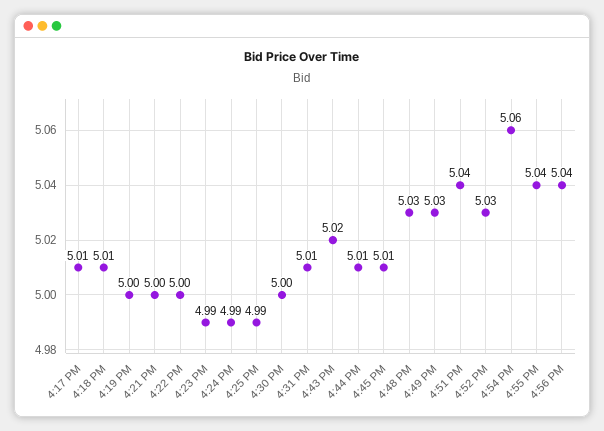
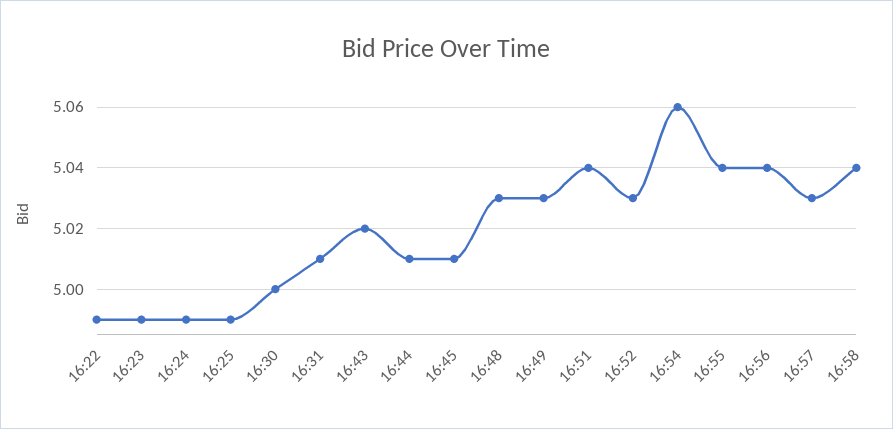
4:17 PM: 5.01 -> none
4:18 PM: 5.01 -> none
4:19 PM: 5 -> none
4:21 PM: 5 -> none
4:22 PM: 5 -> 4.99
16:57: none -> 5.03
16:58: none -> 5.04

